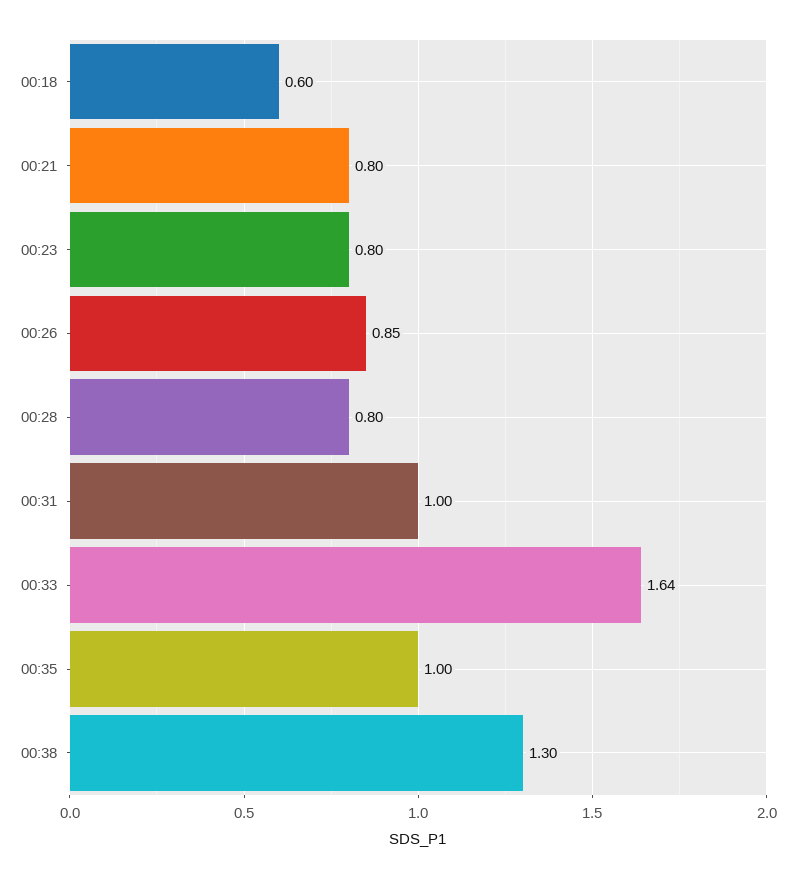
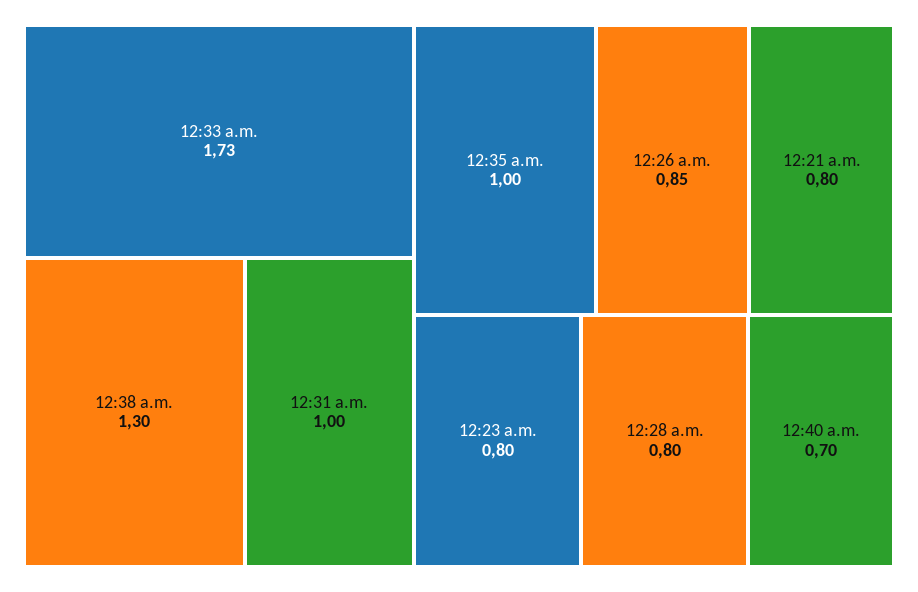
00:18: 0.6 -> none
00:33: 1.64 -> 1.73
12:40 a.m.: none -> 0.7

